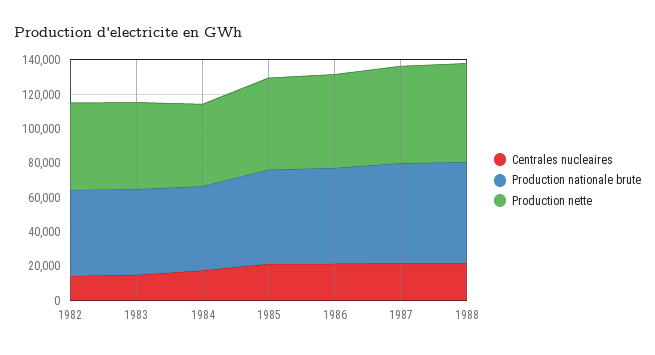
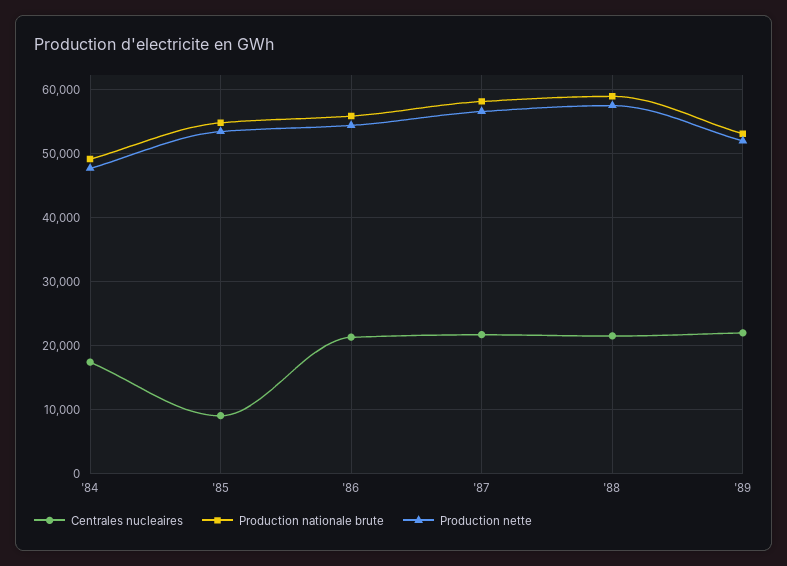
Centrales nucleaires, 1982: 15000 -> none
Production nationale brute, 1982: 50000 -> none
Production nette, 1982: 50000 -> none
Centrales nucleaires, 1983: 15000 -> none
Production nationale brute, 1983: 50000 -> none
Production nette, 1983: 50000 -> none
Centrales nucleaires, 1985: 20000 -> 9000
Centrales nucleaires, '89: none -> 22000
Production nationale brute, '89: none -> 53000
Production nette, '89: none -> 52000

